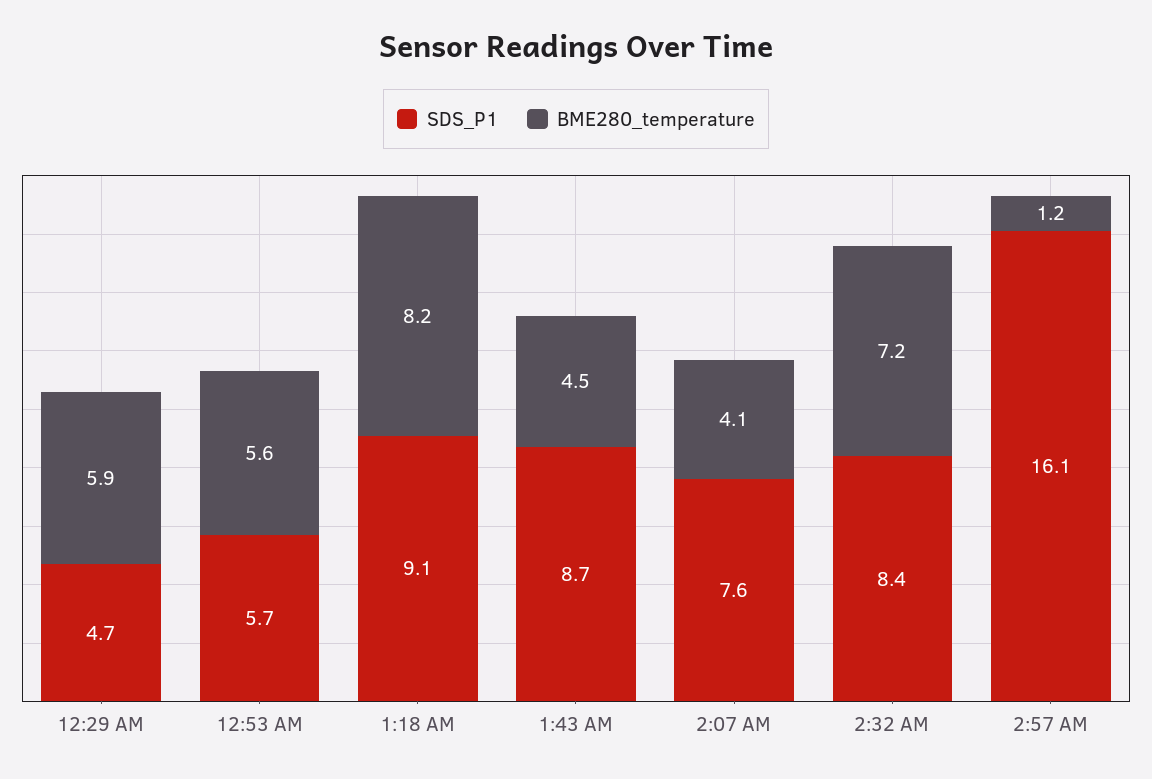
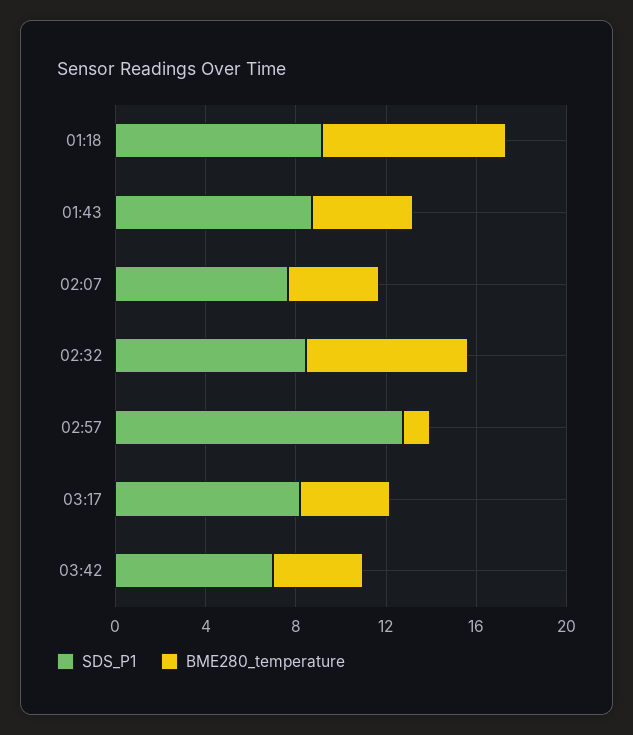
SDS_P1, 12:29 AM: 4.7 -> none
BME280_temperature, 12:29 AM: 5.9 -> none
SDS_P1, 12:53 AM: 5.7 -> none
BME280_temperature, 12:53 AM: 5.6 -> none
SDS_P1, 2:57 AM: 16.1 -> 13
SDS_P1, 03:17: none -> 8
BME280_temperature, 03:17: none -> 4
SDS_P1, 03:42: none -> 7
BME280_temperature, 03:42: none -> 4

